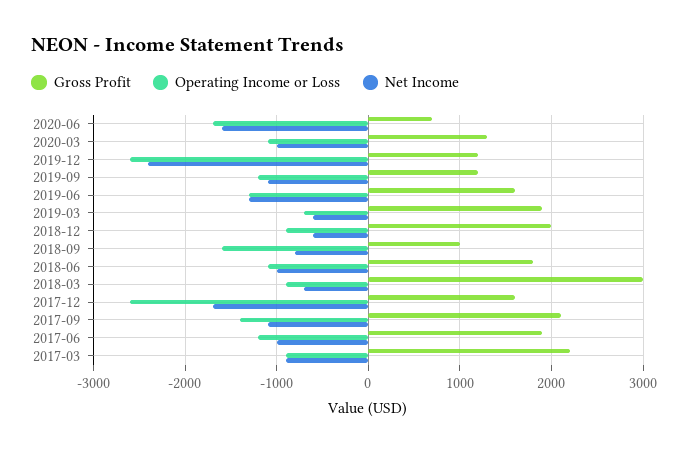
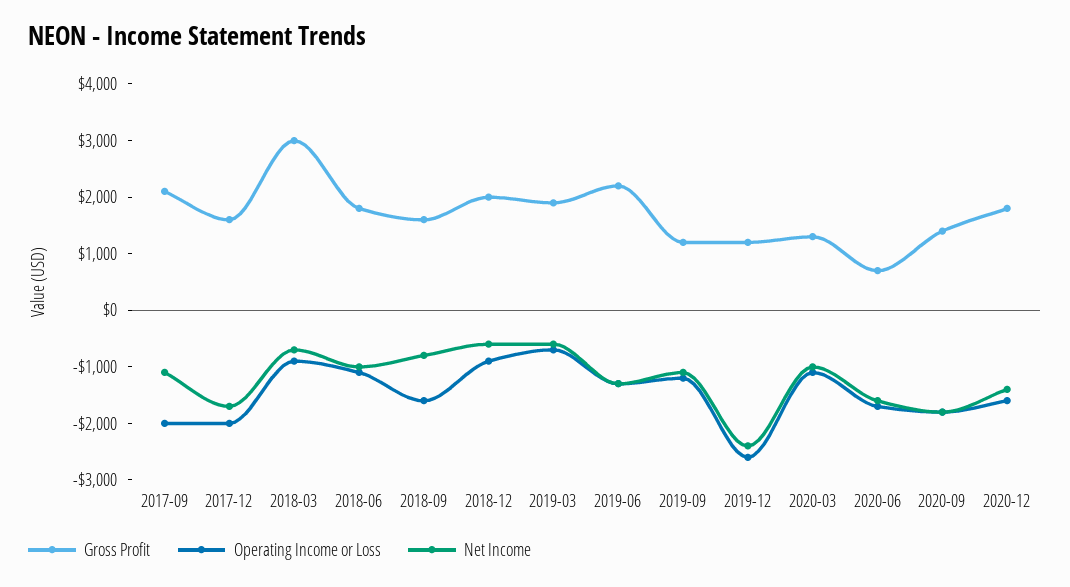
Gross Profit, 2019-06: 1600 -> 2200
Gross Profit, 2018-09: 1000 -> 1600
Operating Income or Loss, 2017-12: -2600 -> -2000
Operating Income or Loss, 2017-09: -1400 -> -2000
Gross Profit, 2017-06: 1900 -> none
Operating Income or Loss, 2017-06: -1200 -> none
Net Income, 2017-06: -1000 -> none
Gross Profit, 2017-03: 2200 -> none
Operating Income or Loss, 2017-03: -900 -> none
Net Income, 2017-03: -900 -> none
Gross Profit, 2020-09: none -> 1400
Operating Income or Loss, 2020-09: none -> -1800
Net Income, 2020-09: none -> -1800
Gross Profit, 2020-12: none -> 1800
Operating Income or Loss, 2020-12: none -> -1600
Net Income, 2020-12: none -> -1400

